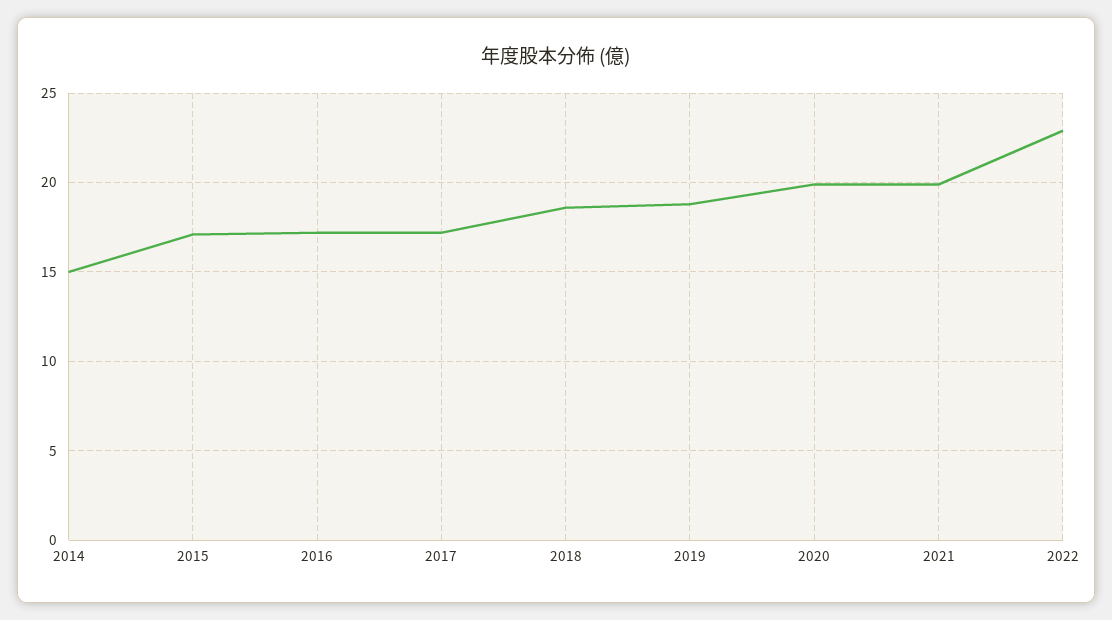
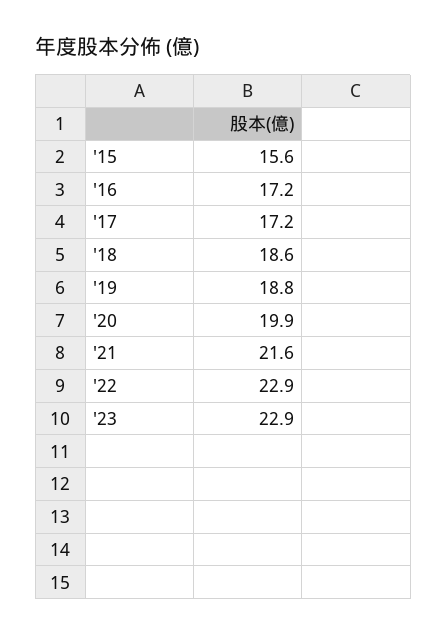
2014: 15 -> none
2015: 17 -> 15.6
2021: 20 -> 21.6
'23: none -> 22.9

